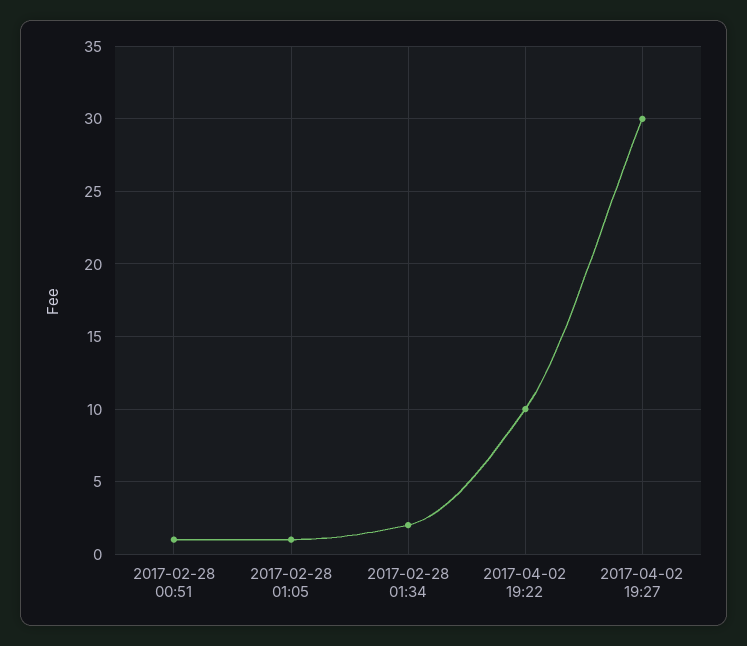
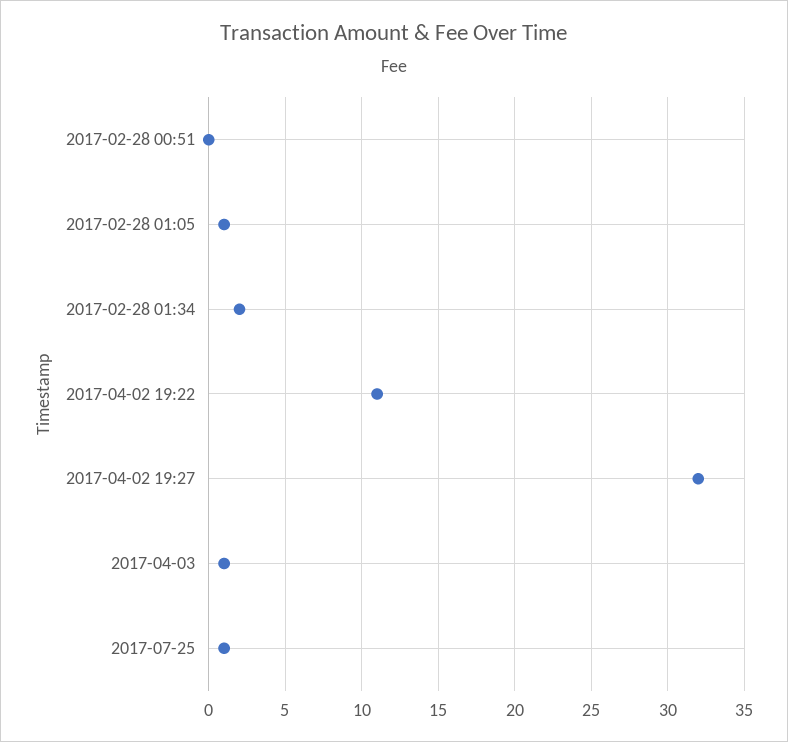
2017-02-28 00:51: 1 -> 0
2017-04-02 19:22: 10 -> 11
2017-04-02 19:27: 30 -> 32
2017-04-03: none -> 1
2017-07-25: none -> 1

